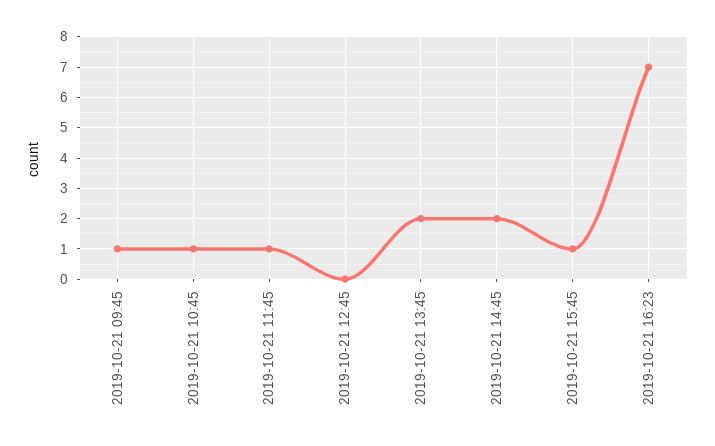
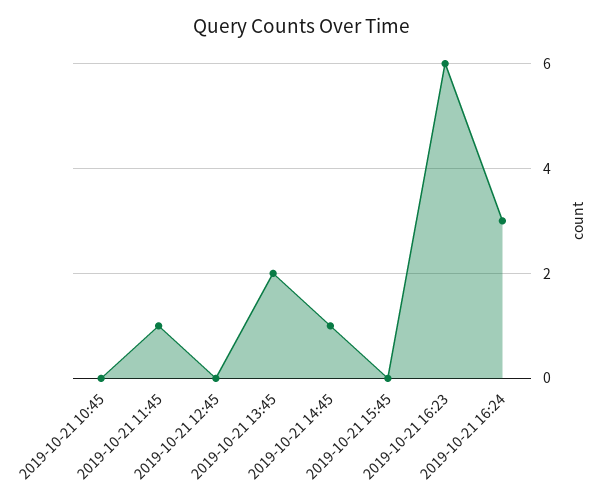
2019-10-21 09:45: 1 -> none
2019-10-21 10:45: 1 -> 0
2019-10-21 14:45: 2 -> 1
2019-10-21 15:45: 1 -> 0
2019-10-21 16:23: 7 -> 6
2019-10-21 16:24: none -> 3

